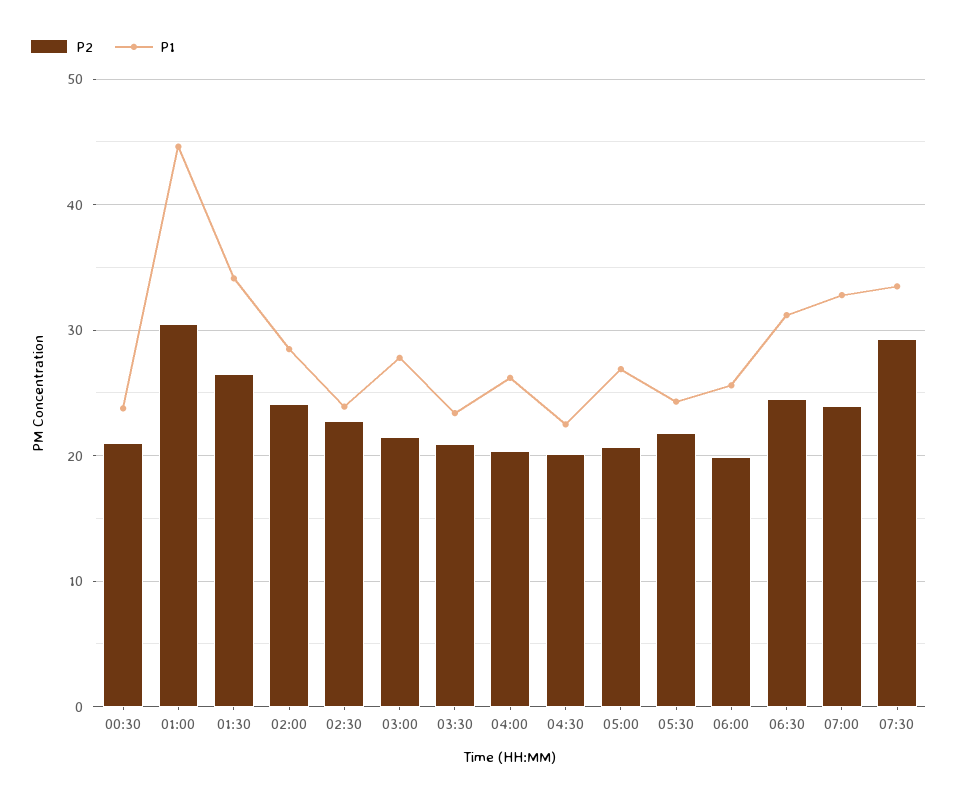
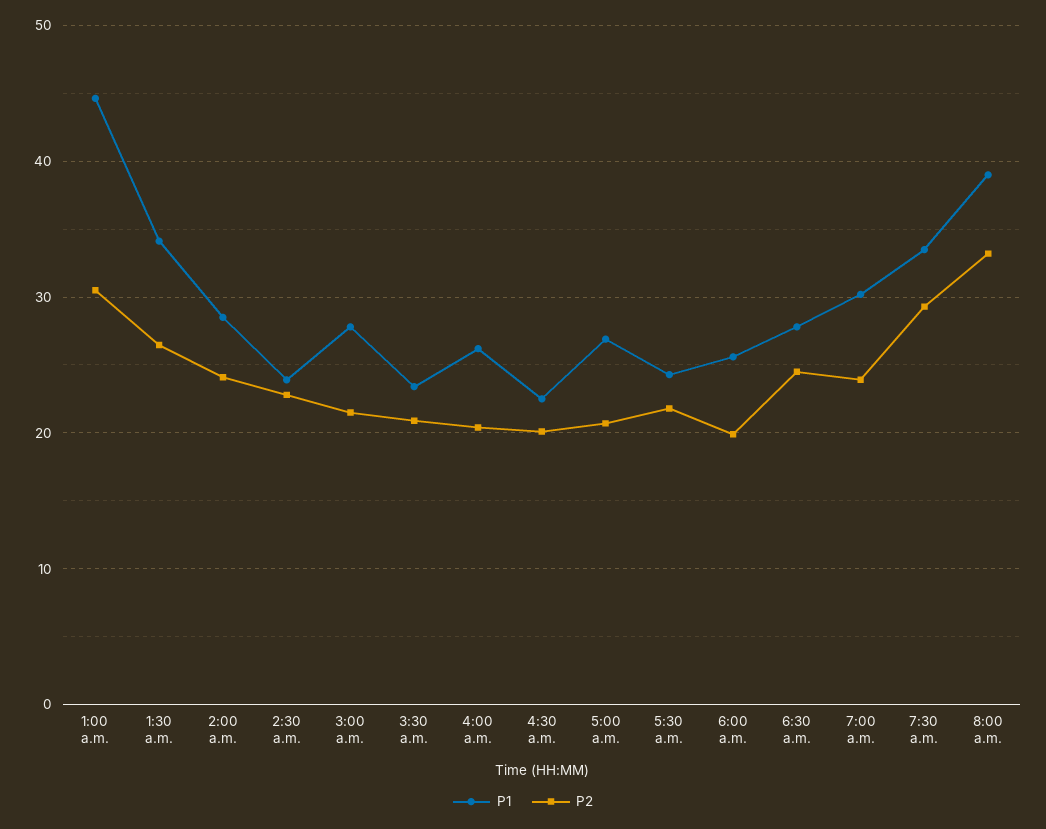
P2, 00:30: 21 -> none
P1, 00:30: 24 -> none
P1, 06:30: 31 -> 28
P1, 07:00: 33 -> 30
P1, 8:00 a.m.: none -> 39
P2, 8:00 a.m.: none -> 33

